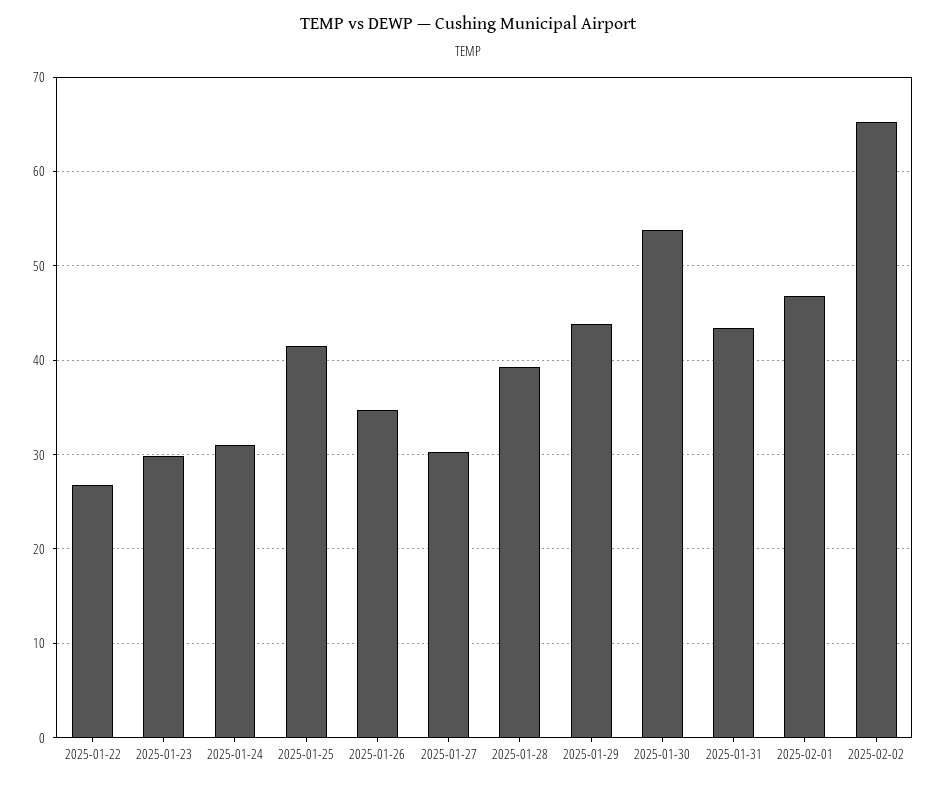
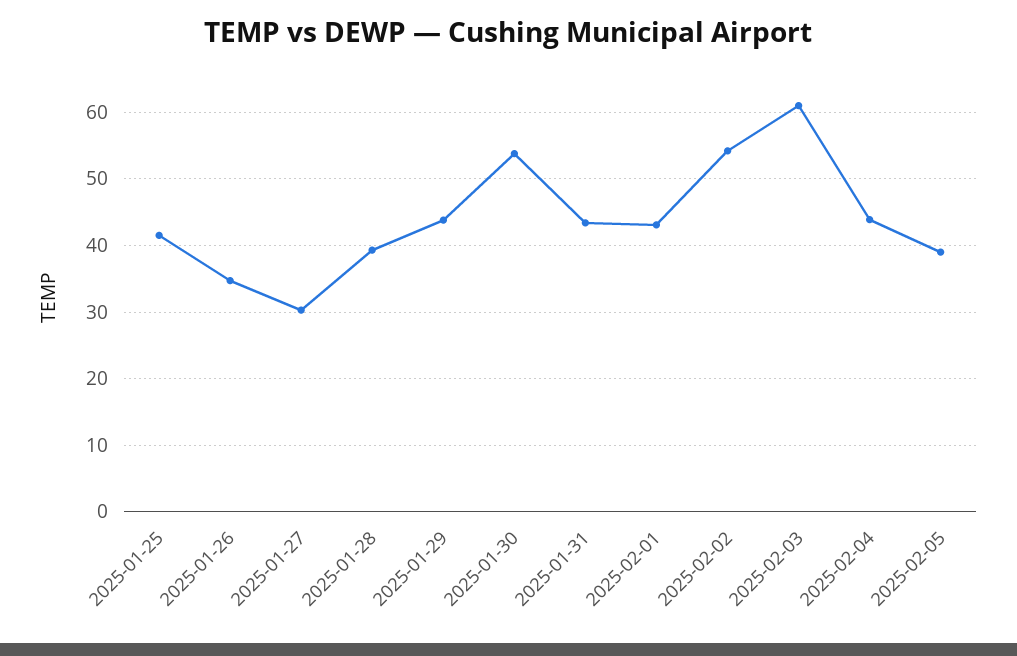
2025-01-22: 27 -> none
2025-01-23: 30 -> none
2025-01-24: 31 -> none
2025-02-01: 47 -> 43
2025-02-02: 65 -> 54
2025-02-03: none -> 61
2025-02-04: none -> 44
2025-02-05: none -> 39

